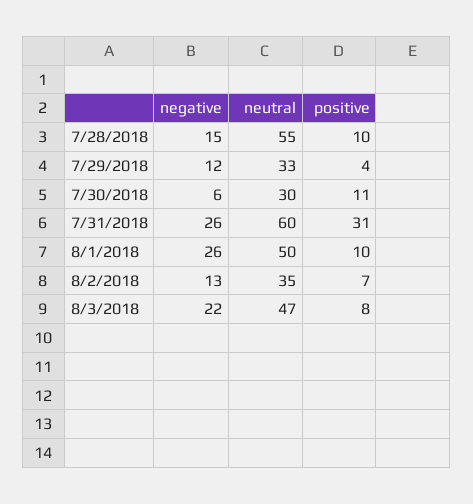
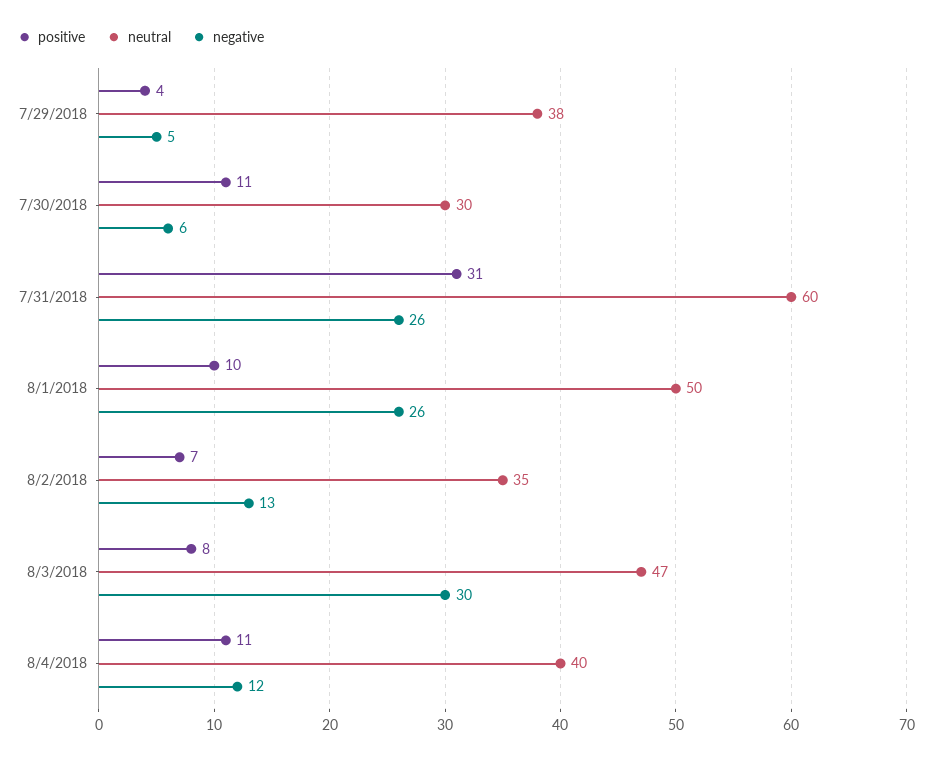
negative, 7/28/2018: 15 -> none
neutral, 7/28/2018: 55 -> none
positive, 7/28/2018: 10 -> none
negative, 7/29/2018: 12 -> 5
neutral, 7/29/2018: 33 -> 38
negative, 8/3/2018: 22 -> 30
positive, 8/4/2018: none -> 11
neutral, 8/4/2018: none -> 40
negative, 8/4/2018: none -> 12

